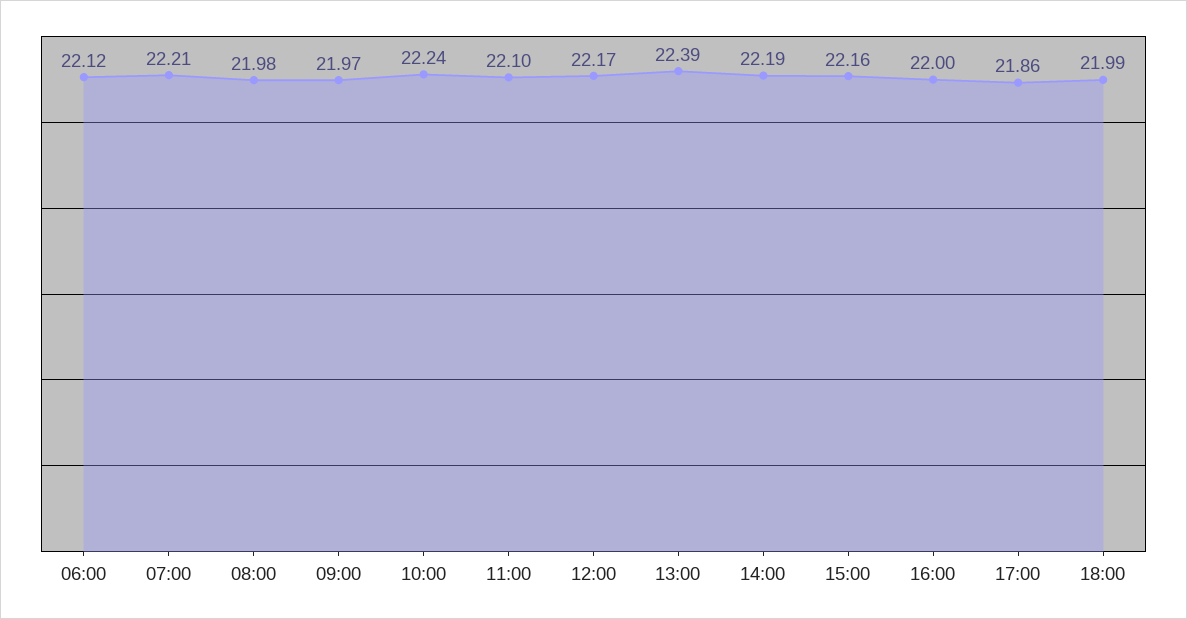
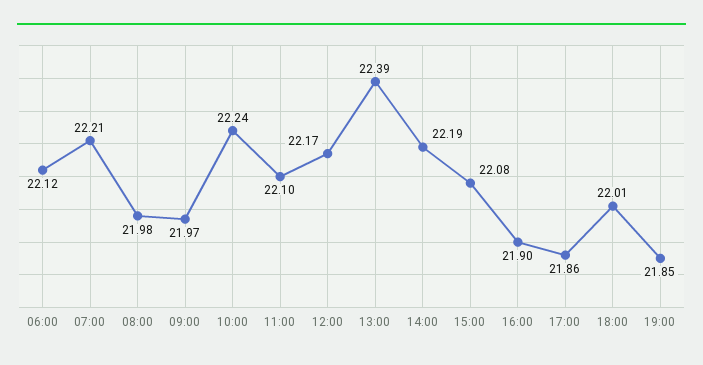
15:00: 22.16 -> 22.08
16:00: 22 -> 21.9
18:00: 21.99 -> 22.01
19:00: none -> 21.85

